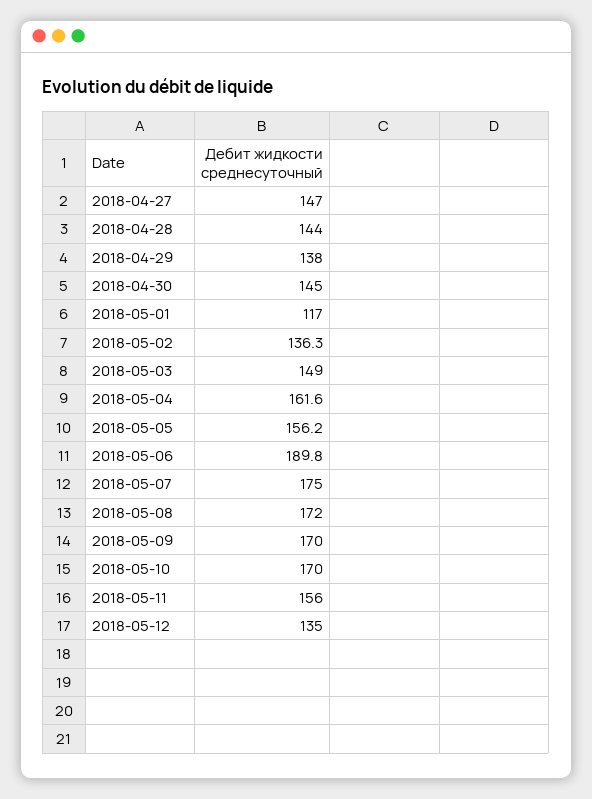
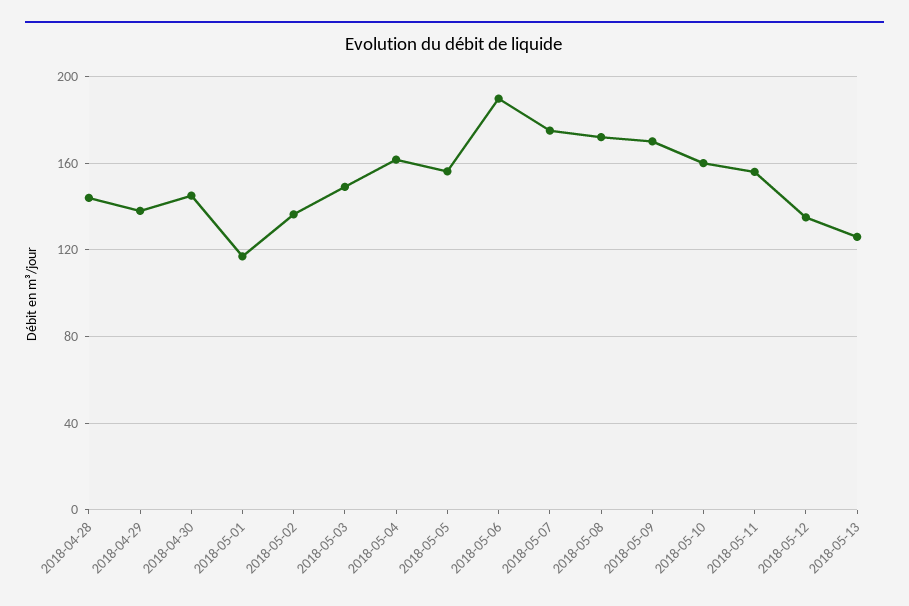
2018-04-27: 147 -> none
2018-05-10: 170 -> 160
2018-05-13: none -> 125

